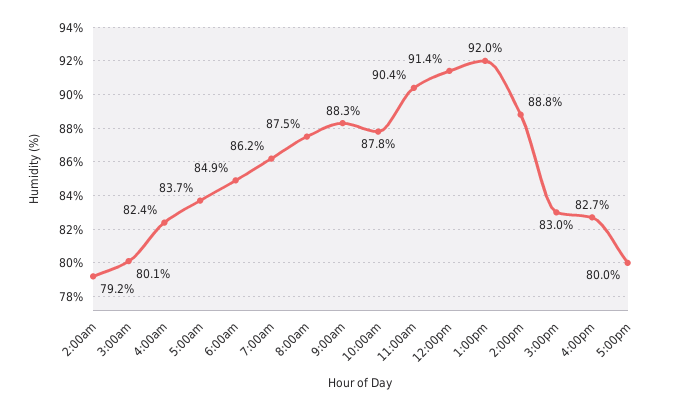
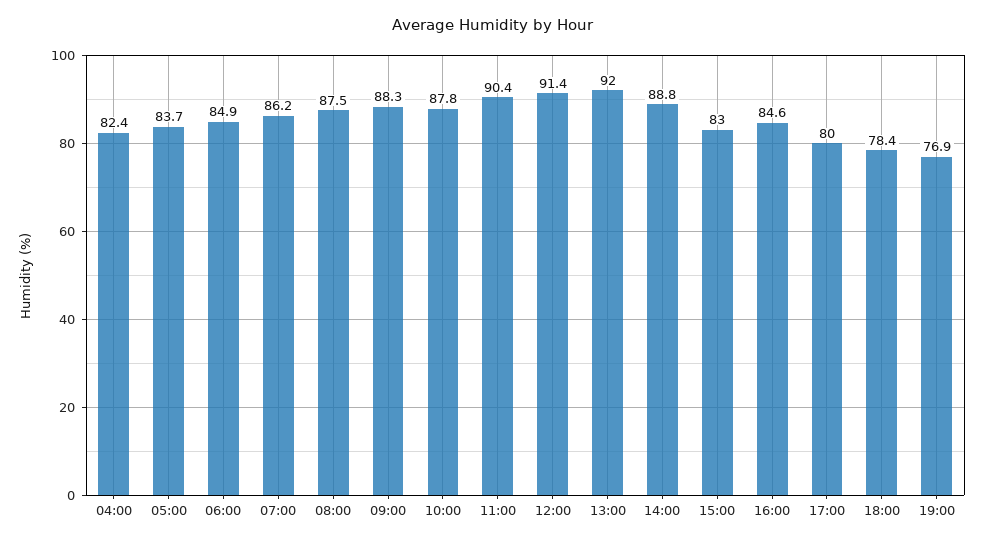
2:00am: 79.2 -> none
3:00am: 80.1 -> none
4:00pm: 82.7 -> 84.6
18:00: none -> 78.4
19:00: none -> 76.9

